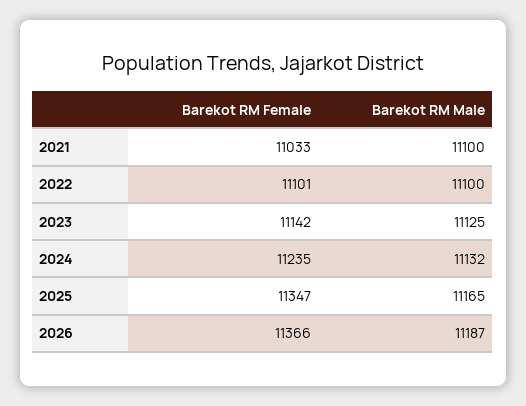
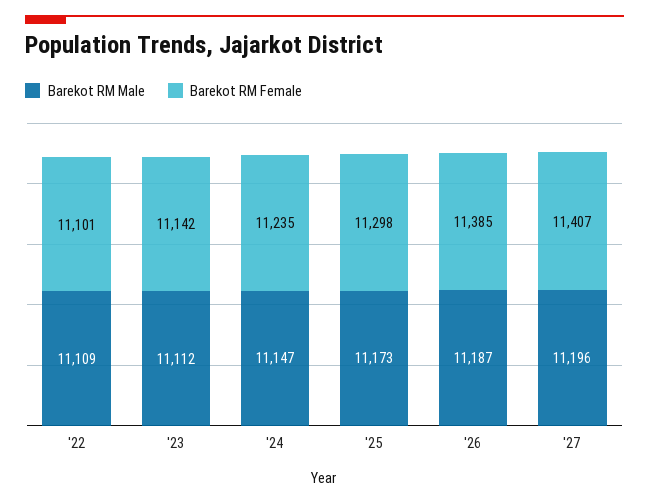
Barekot RM Female, 2021: 11033 -> none
Barekot RM Male, 2021: 11100 -> none
Barekot RM Male, 2022: 11100 -> 11109
Barekot RM Male, 2023: 11125 -> 11112
Barekot RM Male, 2024: 11132 -> 11147
Barekot RM Female, 2025: 11347 -> 11298
Barekot RM Male, 2025: 11165 -> 11173
Barekot RM Female, 2026: 11366 -> 11385
Barekot RM Male, '27: none -> 11196
Barekot RM Female, '27: none -> 11407

